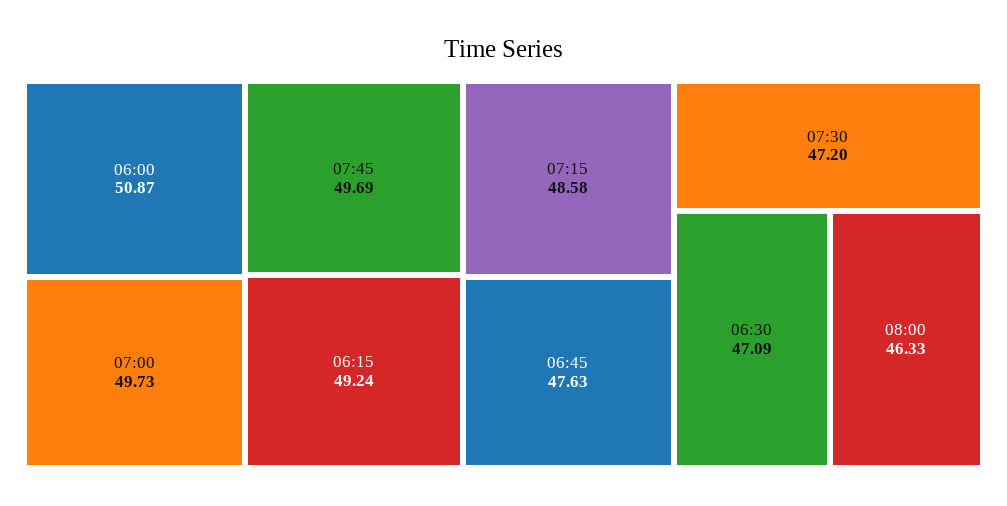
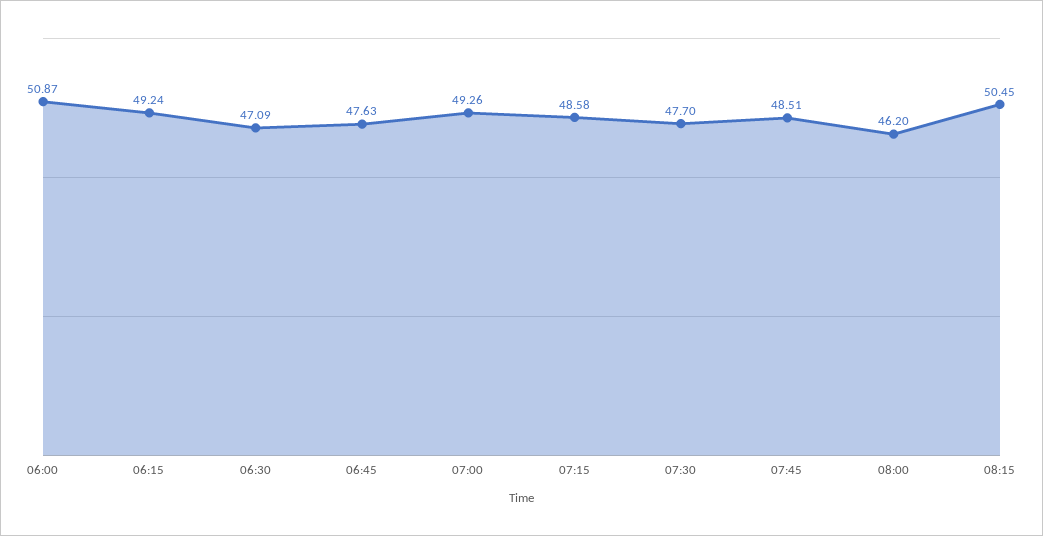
07:00: 49.73 -> 49.26
07:45: 49.69 -> 48.51
07:30: 47.2 -> 47.7
08:00: 46.33 -> 46.2
08:15: none -> 50.45

